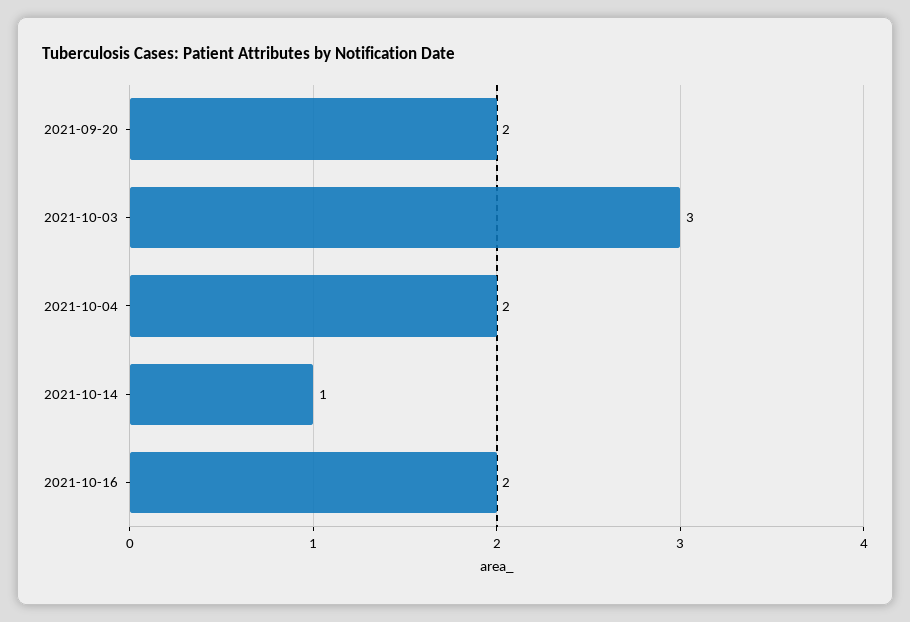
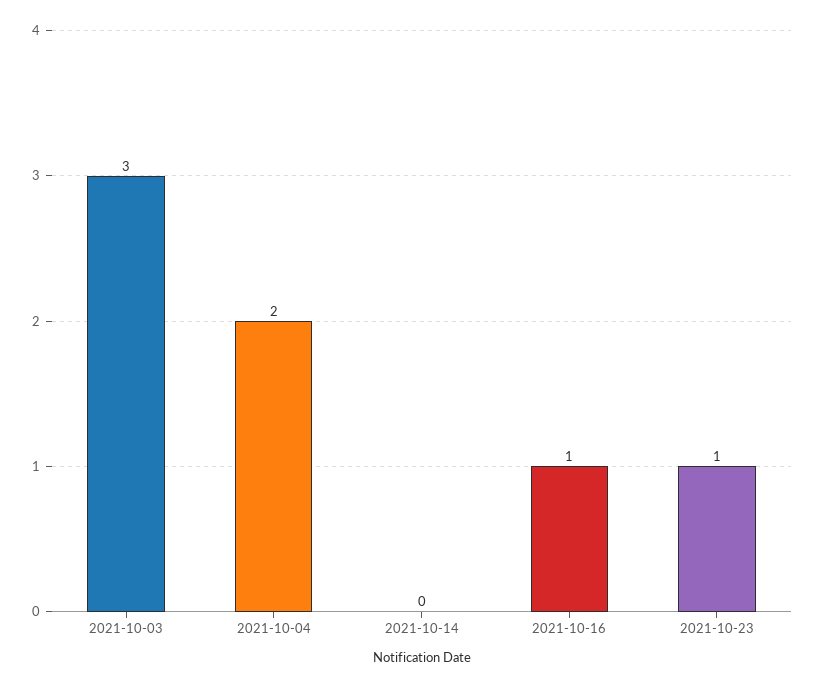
2021-09-20: 2 -> none
2021-10-14: 1 -> 0
2021-10-16: 2 -> 1
2021-10-23: none -> 1

